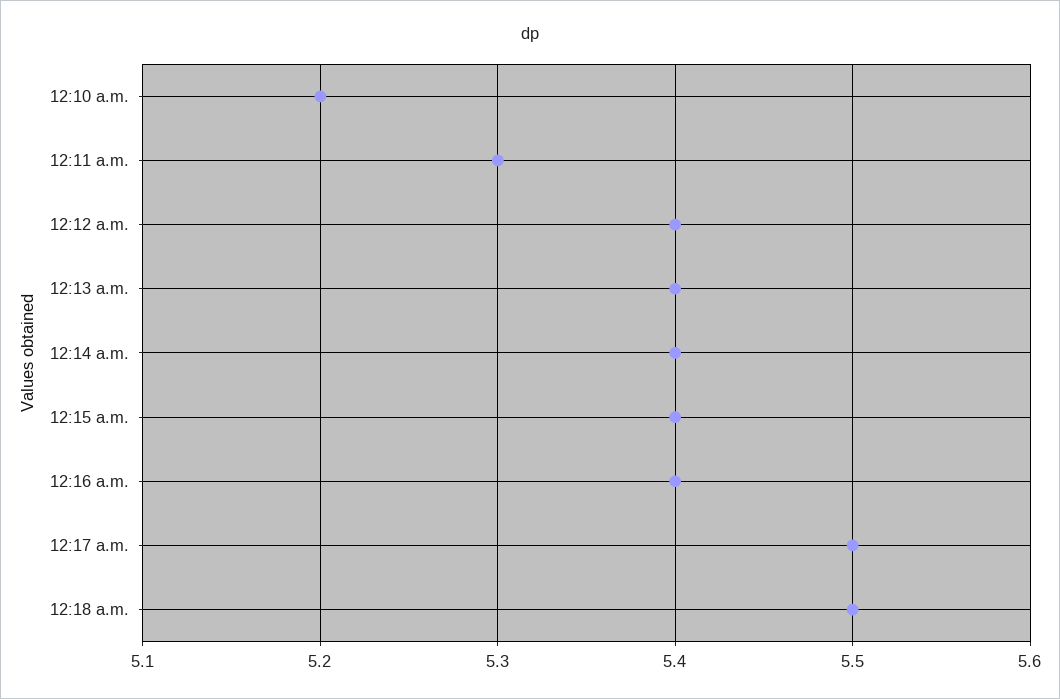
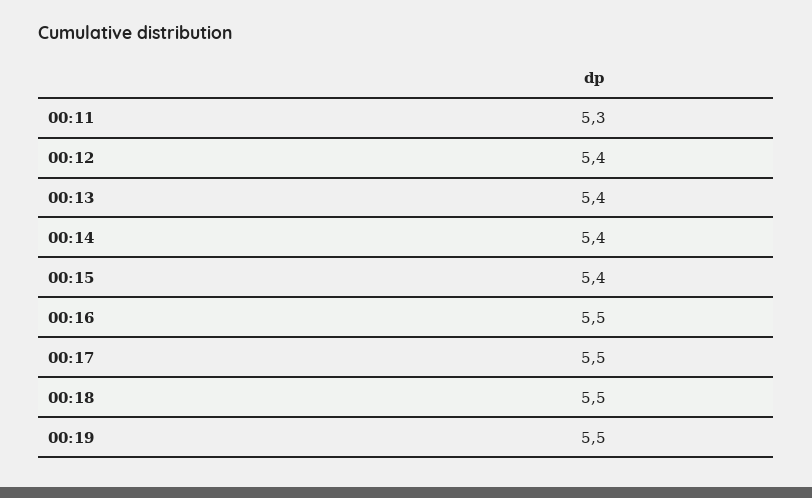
12:10 a.m.: 5.2 -> none
12:16 a.m.: 5.4 -> 5.5
00:19: none -> 5.5

